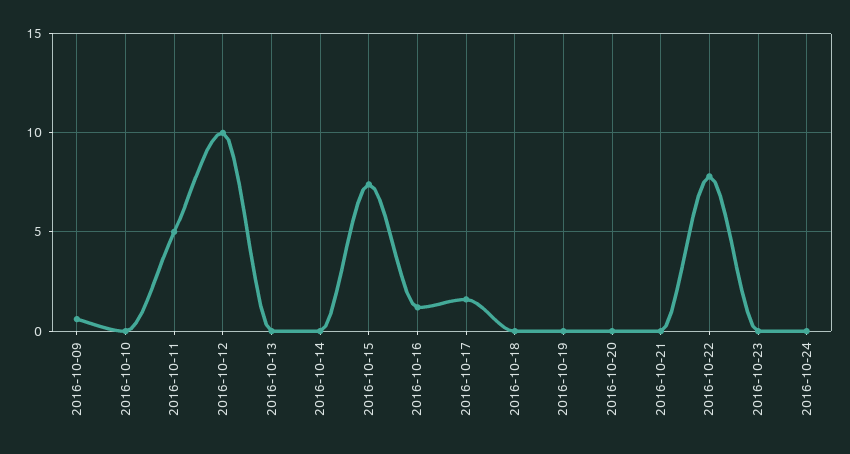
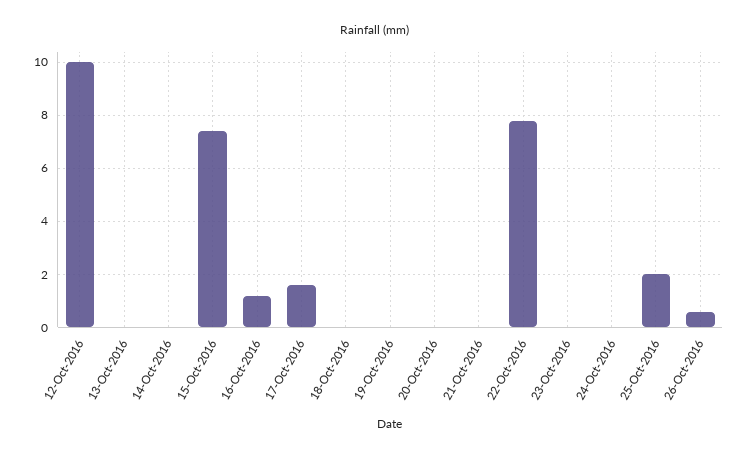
2016-10-09: 0.5 -> none
2016-10-10: 0 -> none
2016-10-11: 5 -> none
25-Oct-2016: none -> 2
26-Oct-2016: none -> 0.5

